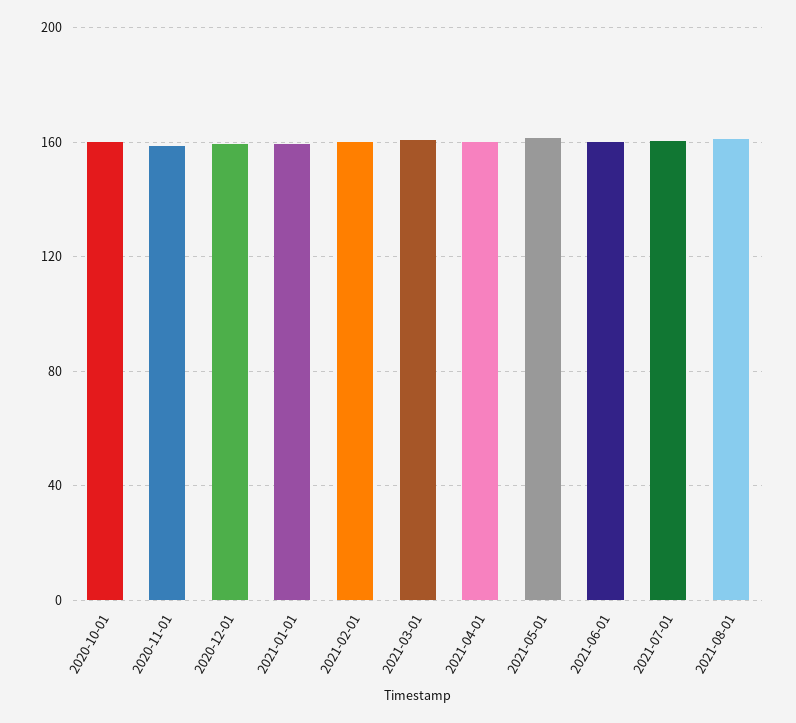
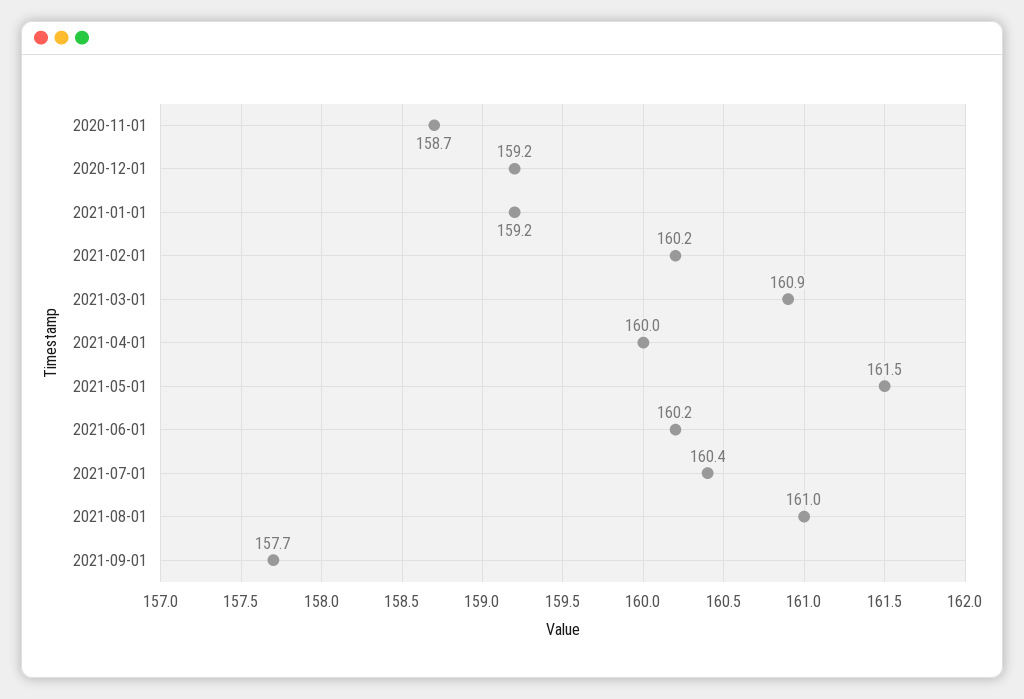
2020-10-01: 160 -> none
2021-09-01: none -> 157.7

